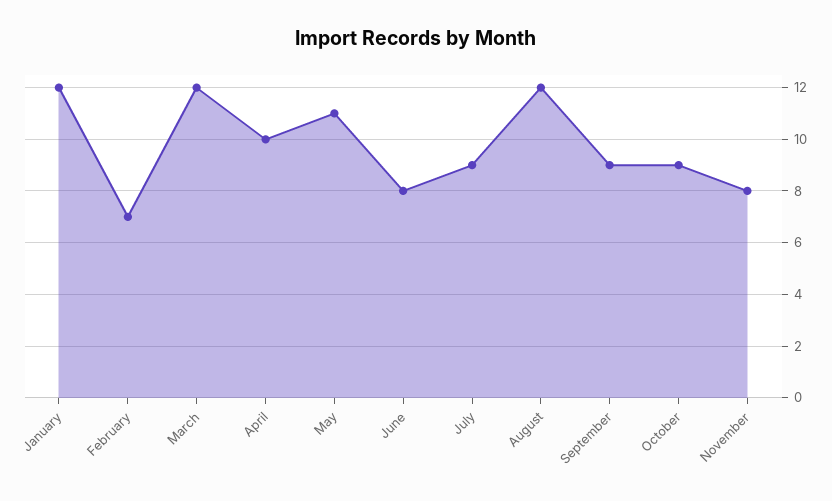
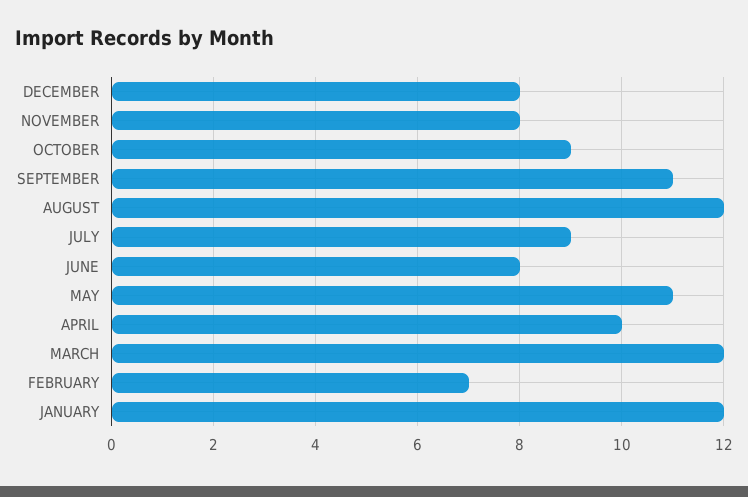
September: 9 -> 11
DECEMBER: none -> 8

